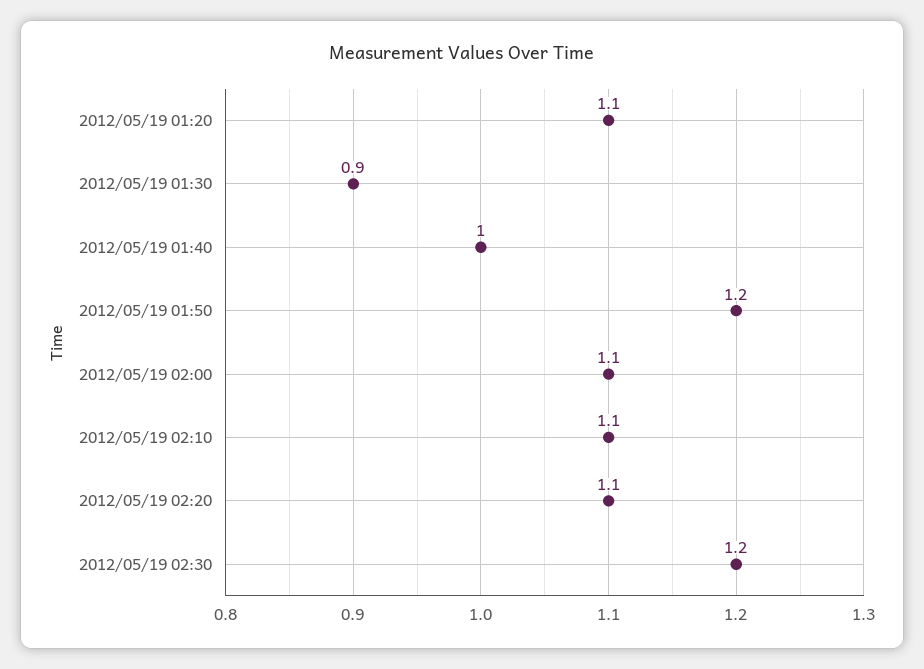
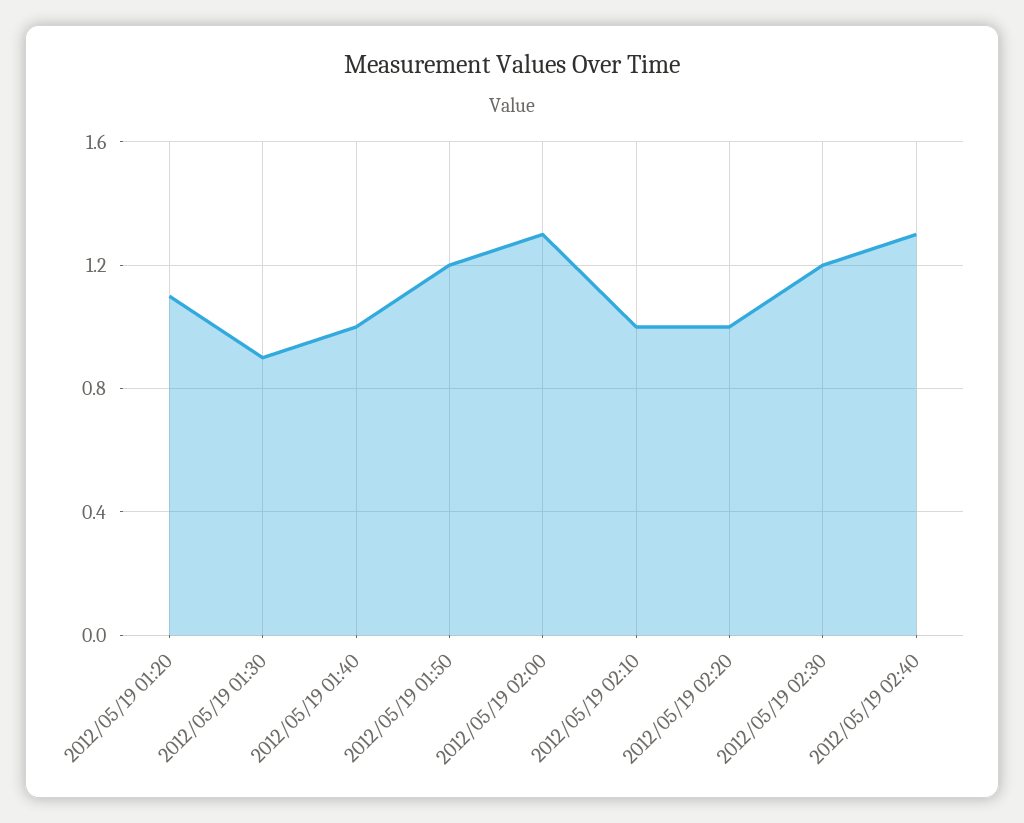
2012/05/19 02:00: 1.1 -> 1.3
2012/05/19 02:10: 1.1 -> 1
2012/05/19 02:20: 1.1 -> 1
2012/05/19 02:40: none -> 1.3

